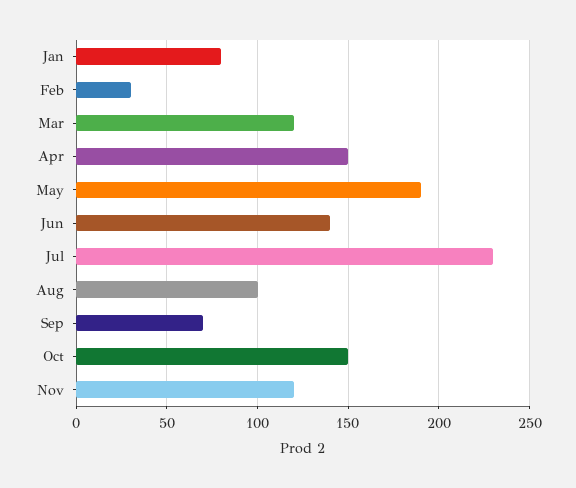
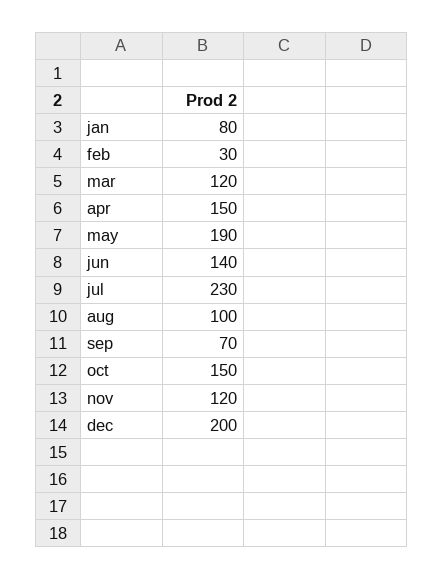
dec: none -> 200

